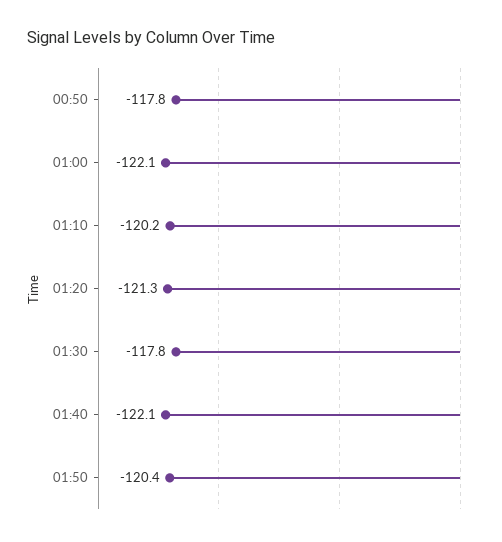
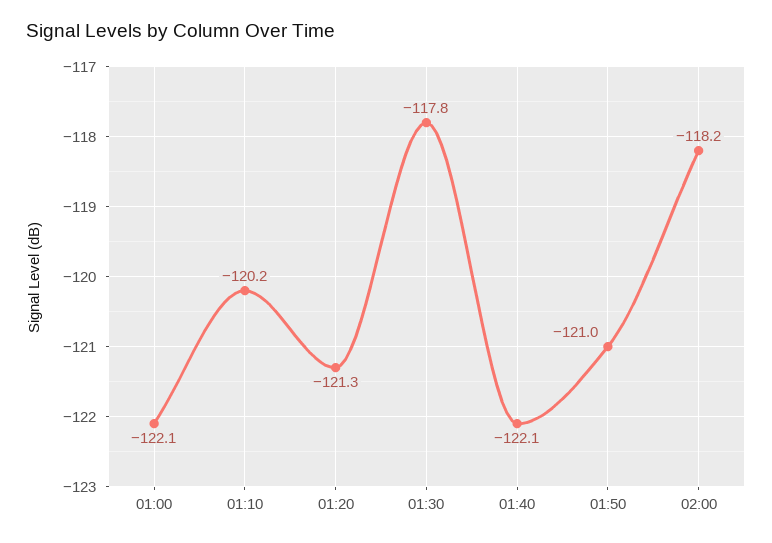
00:50: -117.8 -> none
01:50: -120.4 -> -121
02:00: none -> -118.2

